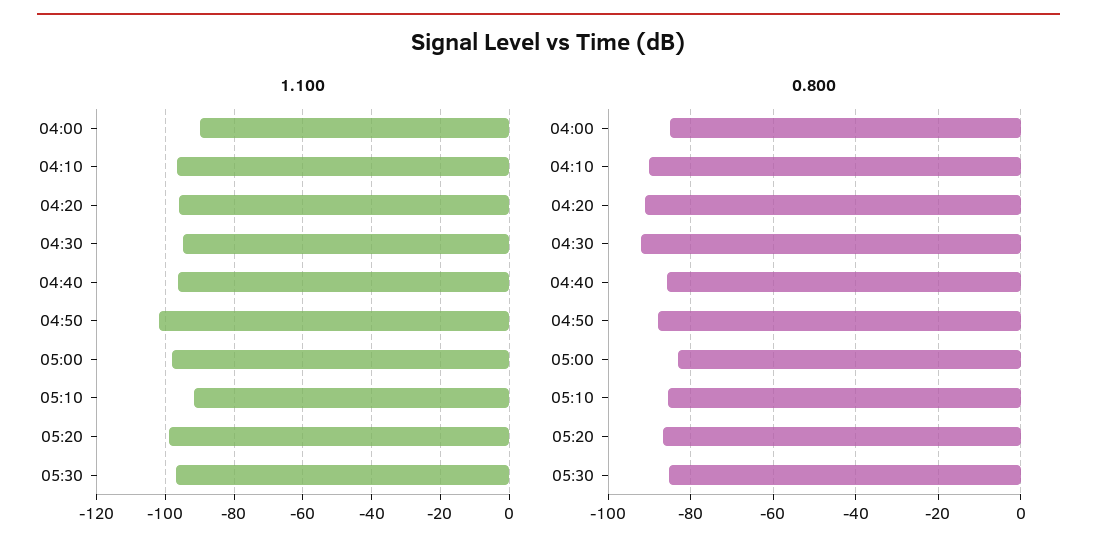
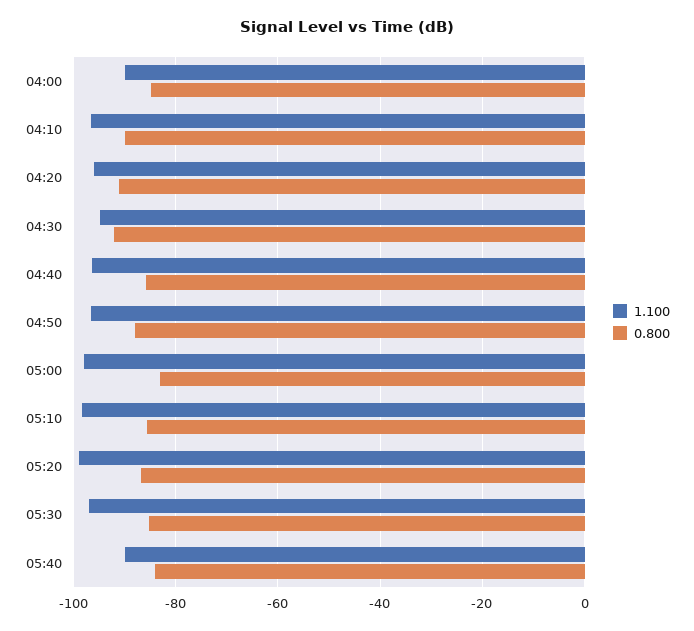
1.100, 04:50: -102 -> -96
1.100, 05:10: -92 -> -98
1.100, 05:40: none -> -90
0.800, 05:40: none -> -84

